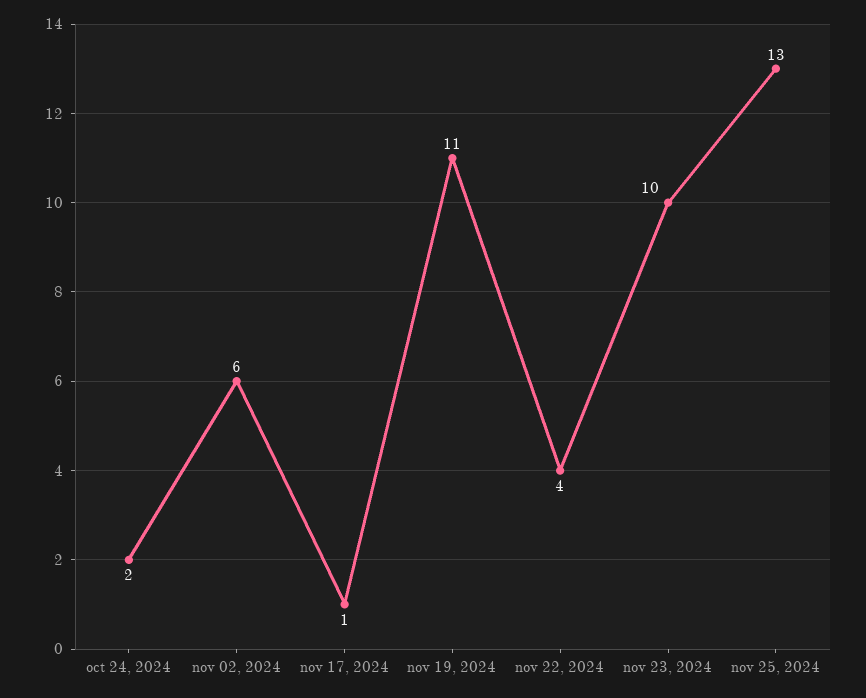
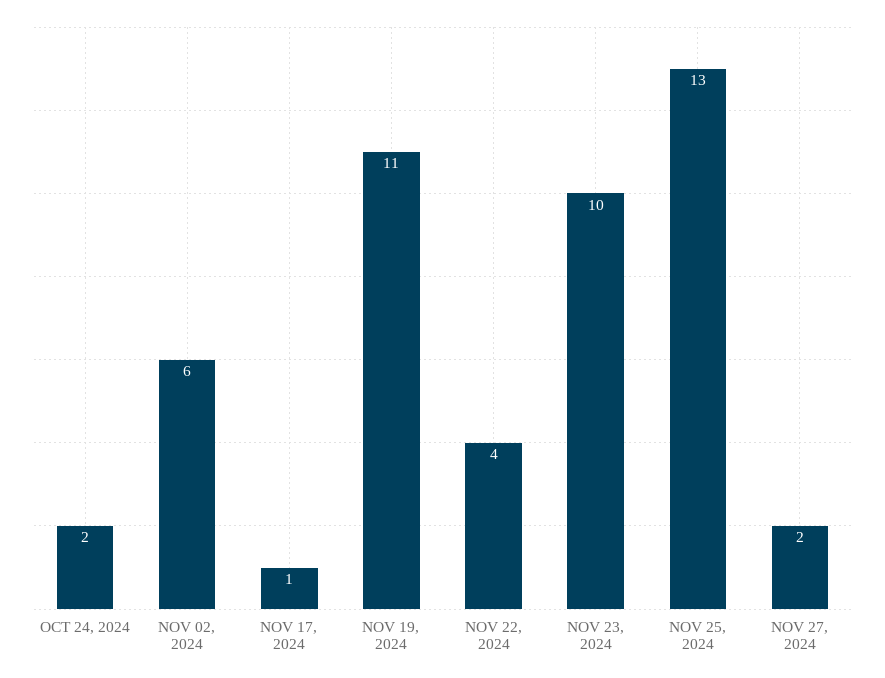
NOV 27, 2024: none -> 2

